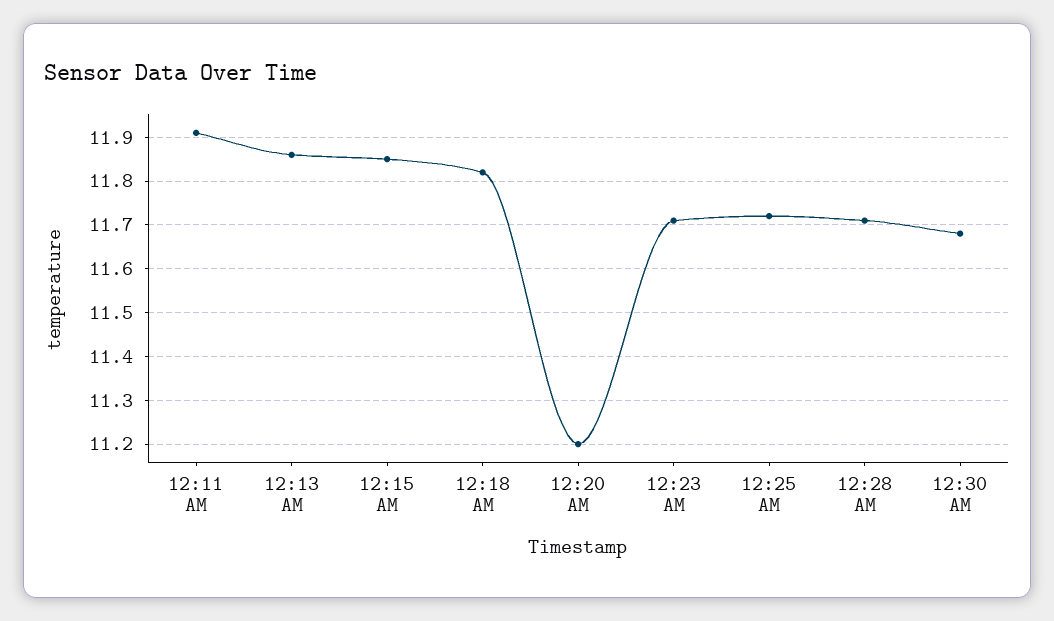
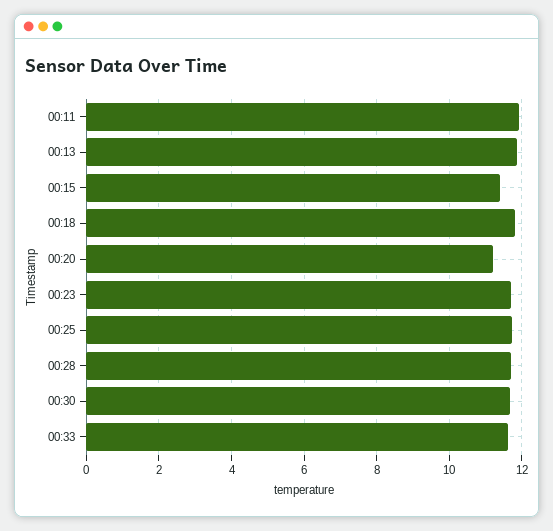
12:15 AM: 11.85 -> 11.4
00:33: none -> 11.6

